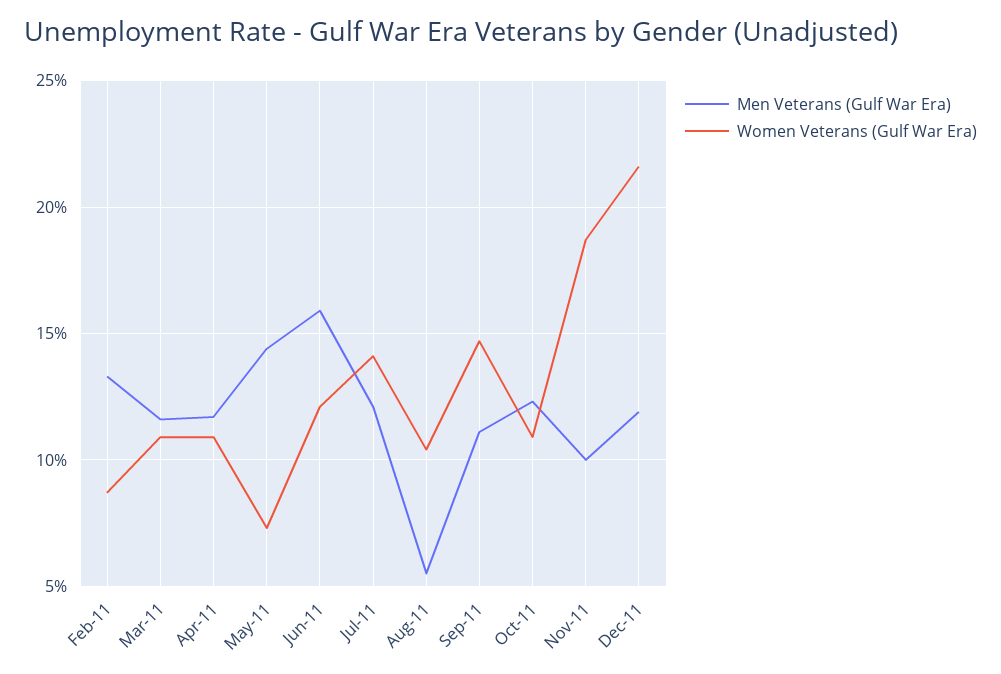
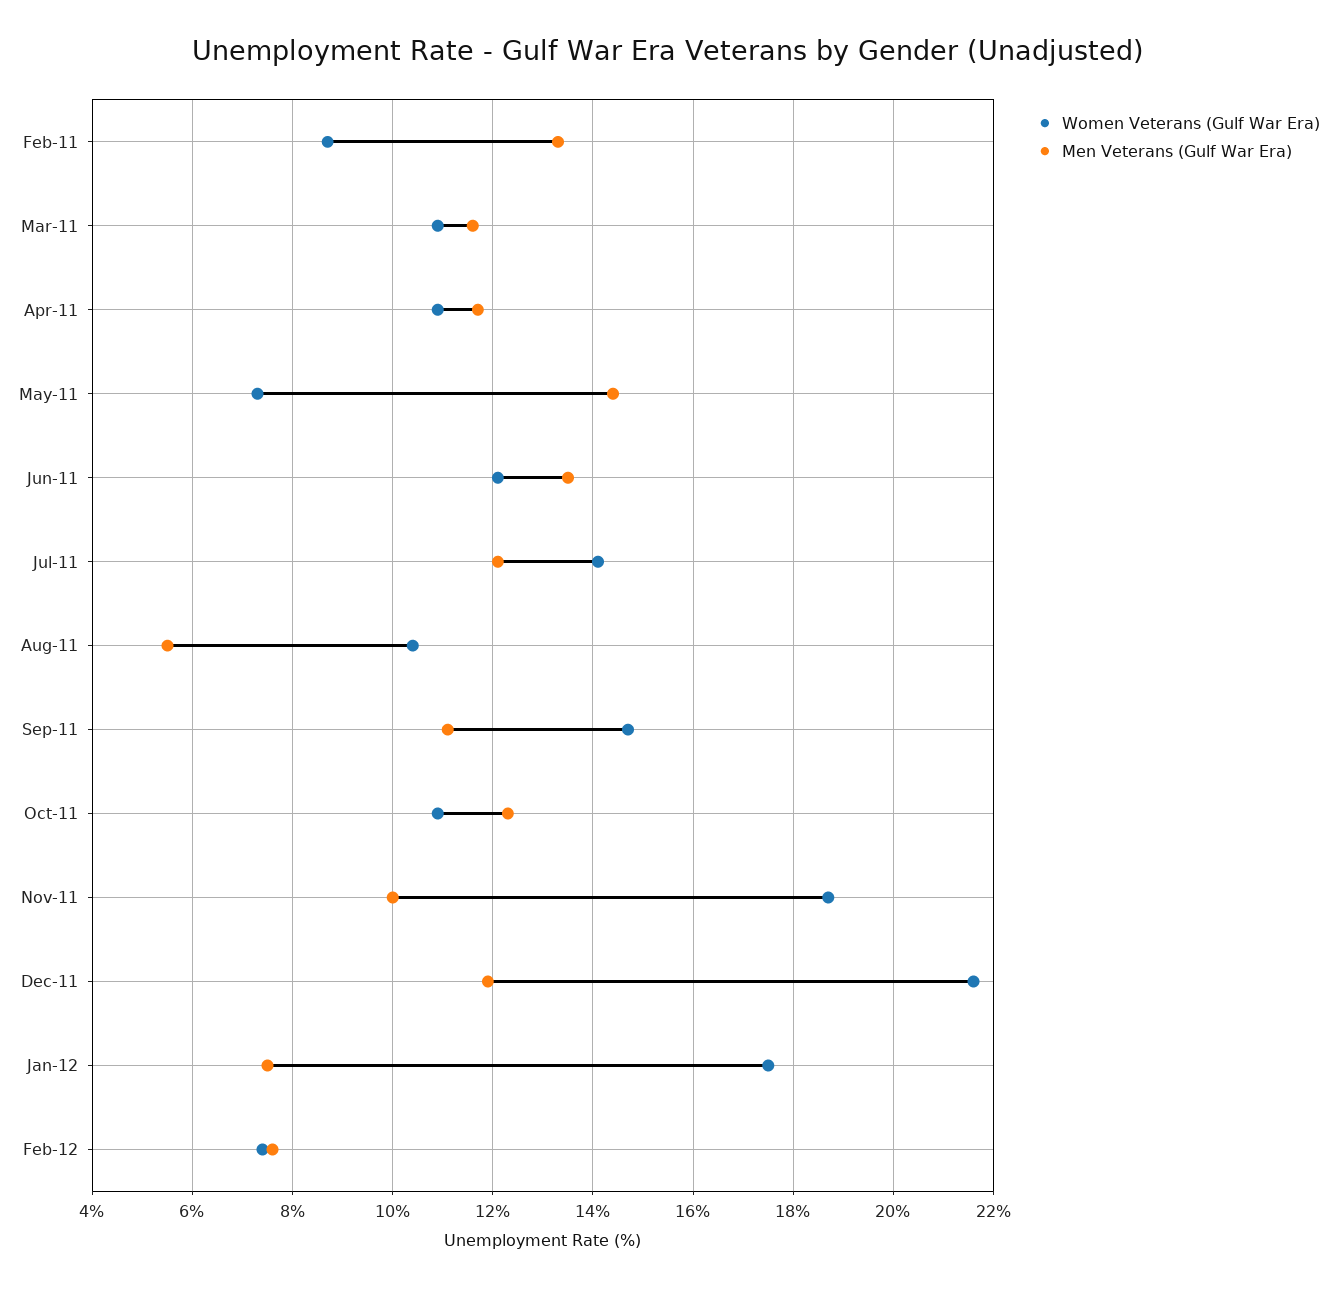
Men Veterans (Gulf War Era), Jun-11: 16 -> 13.5
Women Veterans (Gulf War Era), Jan-12: none -> 17.5
Men Veterans (Gulf War Era), Jan-12: none -> 7.5
Women Veterans (Gulf War Era), Feb-12: none -> 7.5
Men Veterans (Gulf War Era), Feb-12: none -> 7.5

